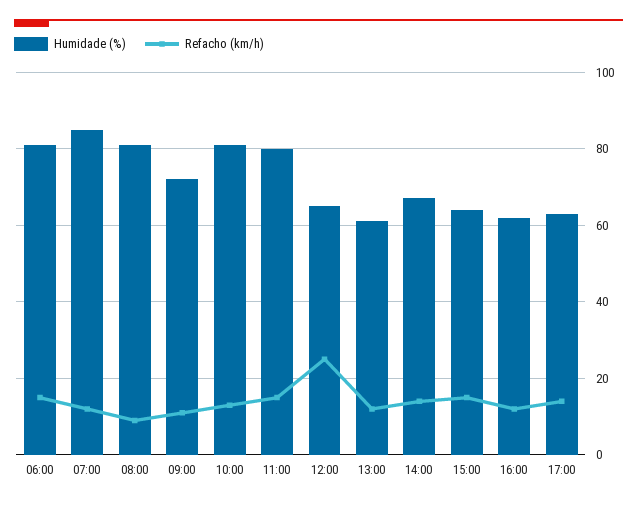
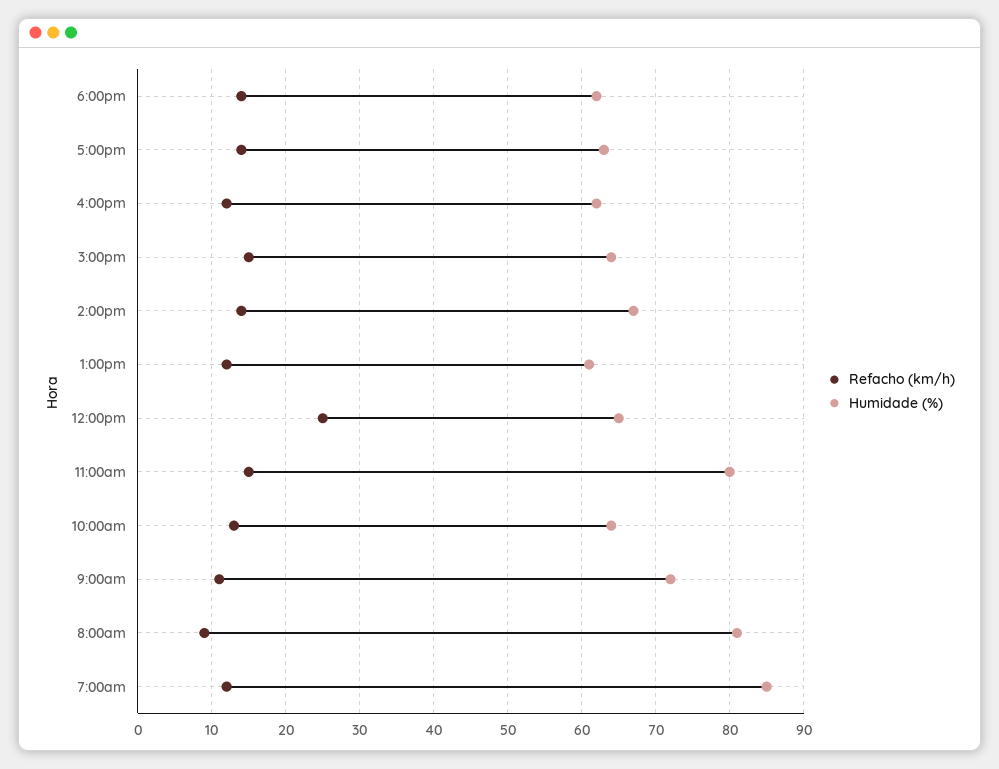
Humidade (%), 06:00: 80 -> none
Refacho (km/h), 06:00: 15 -> none
Humidade (%), 10:00: 80 -> 64
Refacho (km/h), 6:00pm: none -> 14
Humidade (%), 6:00pm: none -> 62

